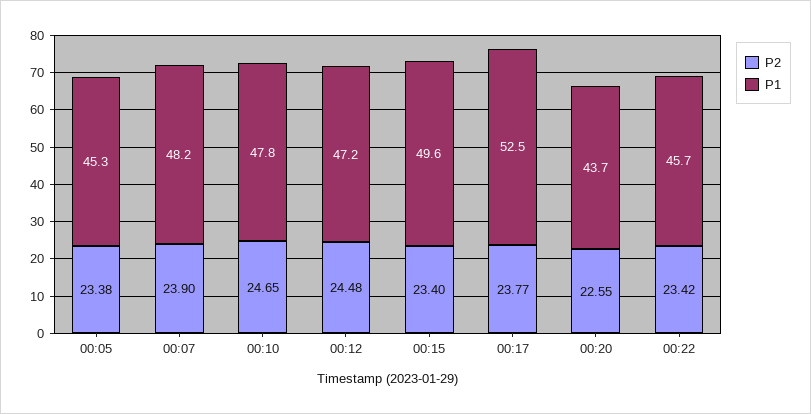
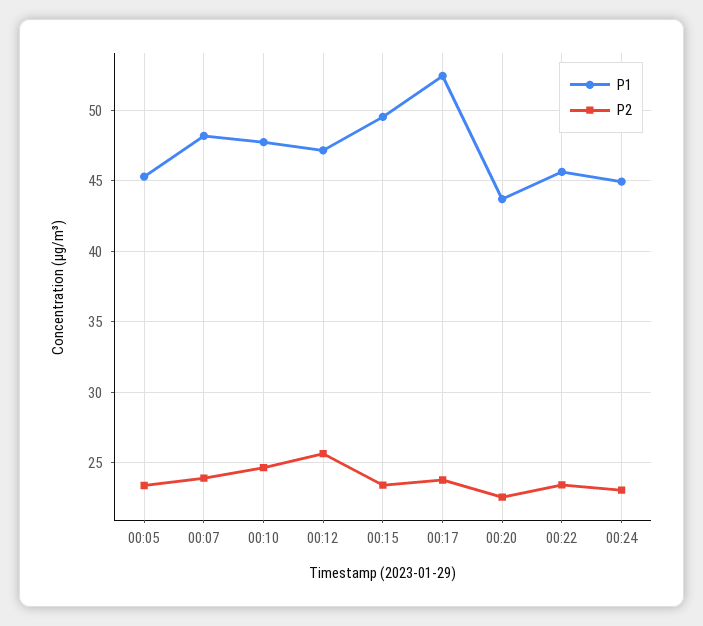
P2, 00:12: 24.48 -> 25.5
P1, 00:24: none -> 45
P2, 00:24: none -> 23

